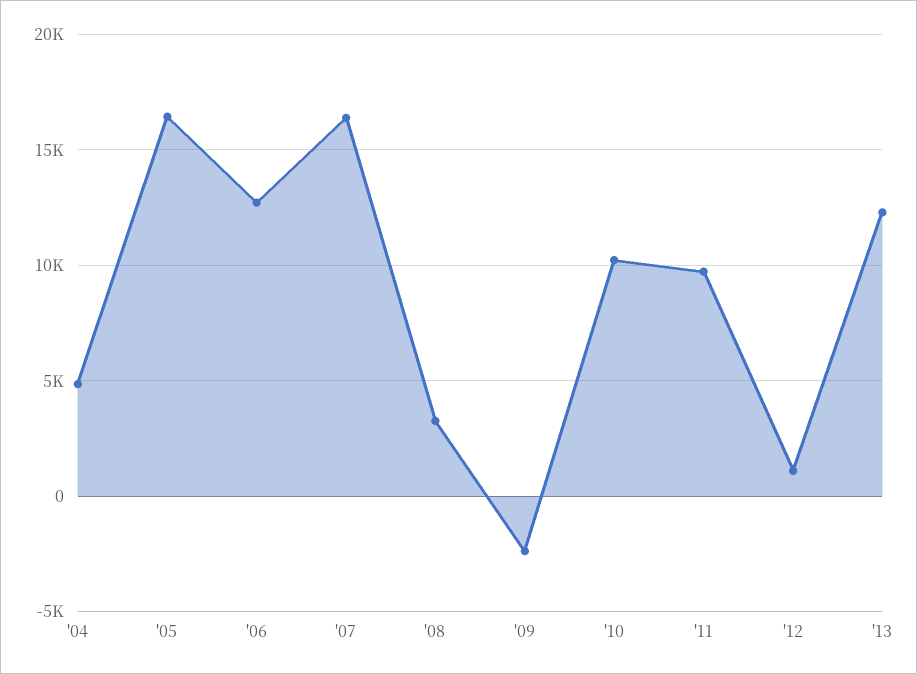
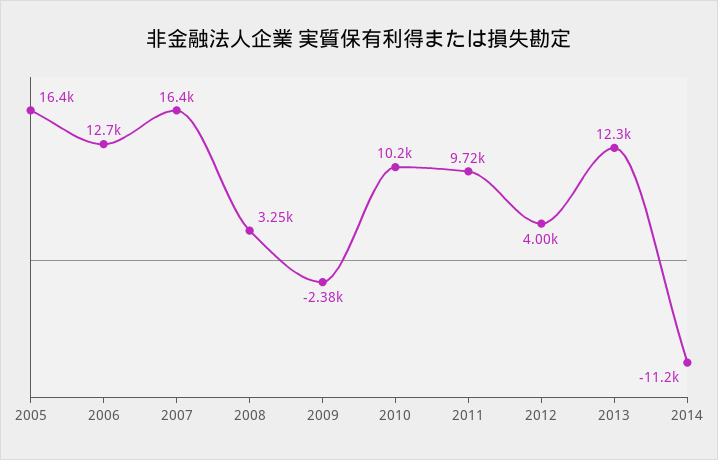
'04: 5000 -> none
'12: 1000 -> 4000
2014: none -> -11200

